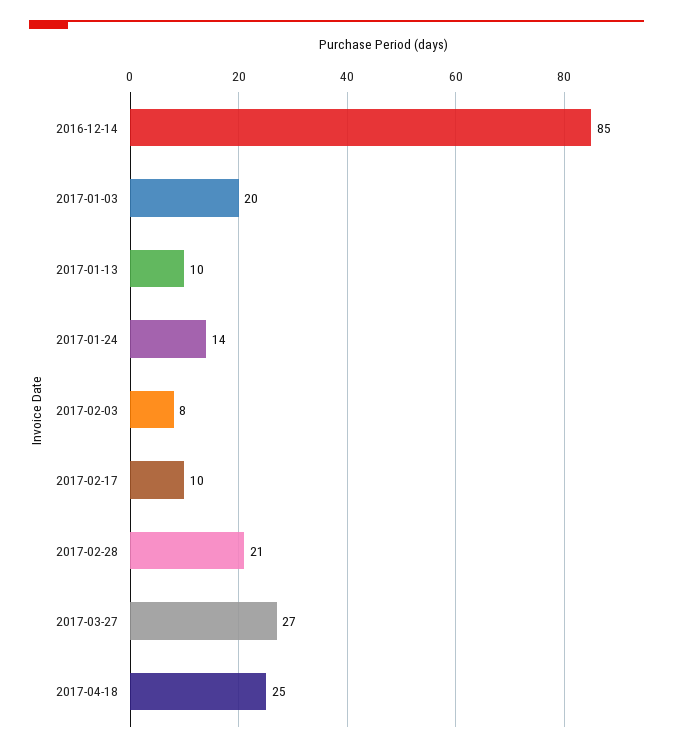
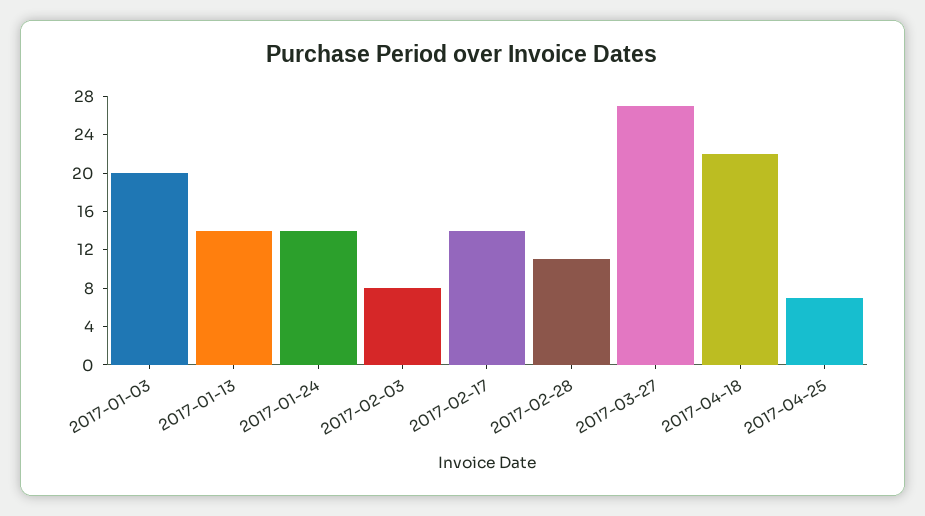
2016-12-14: 85 -> none
2017-01-13: 10 -> 14
2017-02-17: 10 -> 14
2017-02-28: 21 -> 11
2017-04-18: 25 -> 22
2017-04-25: none -> 7

